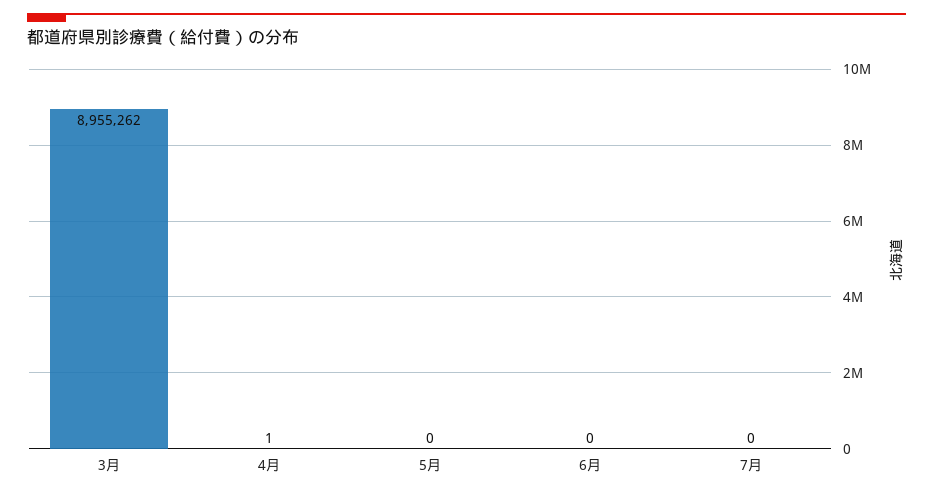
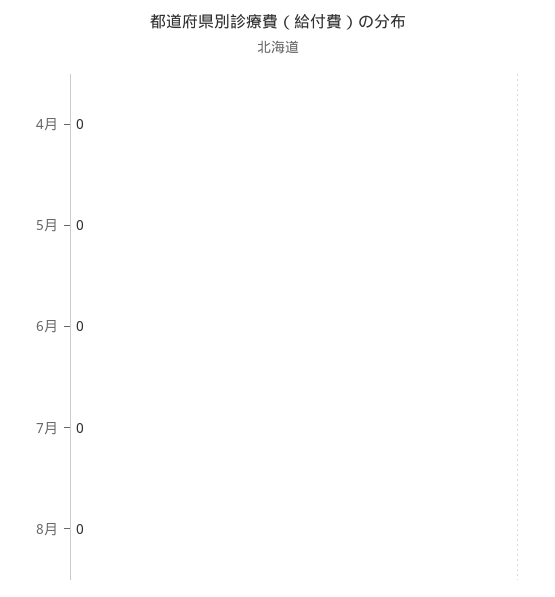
3月: 8955262 -> none
4月: 1 -> 0
8月: none -> 0

